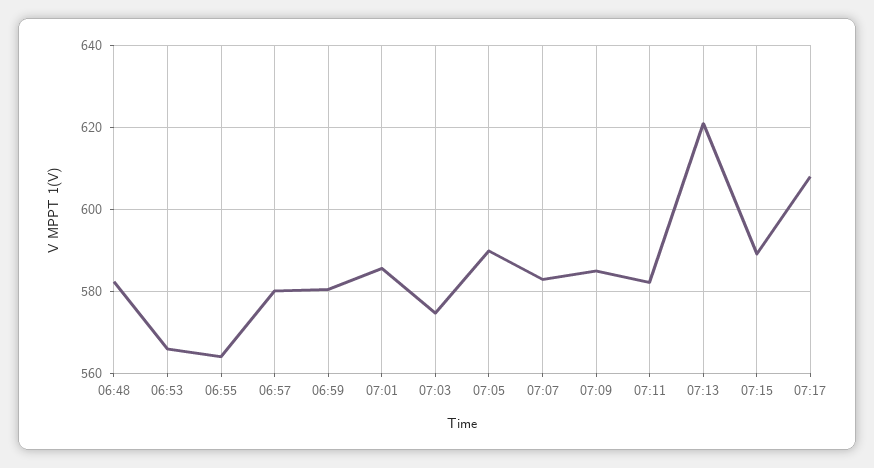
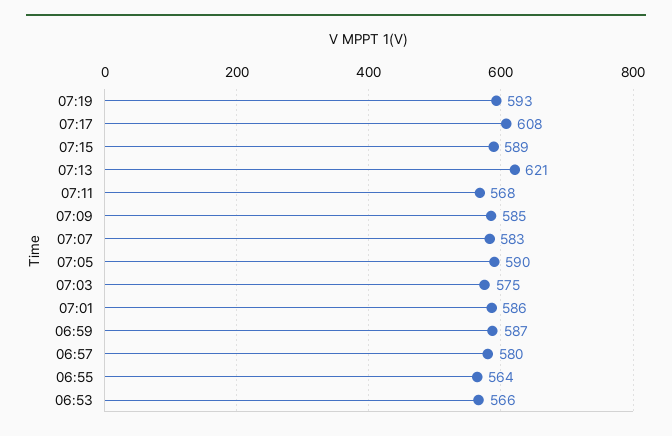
06:48: 582 -> none
06:59: 580 -> 587
07:11: 582 -> 568
07:19: none -> 593

